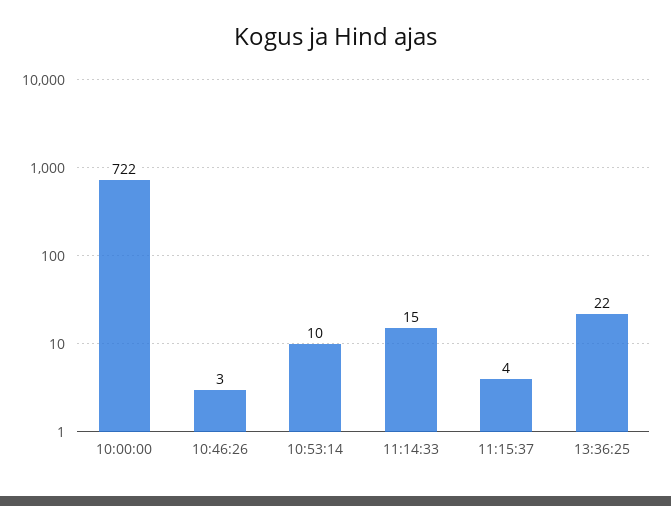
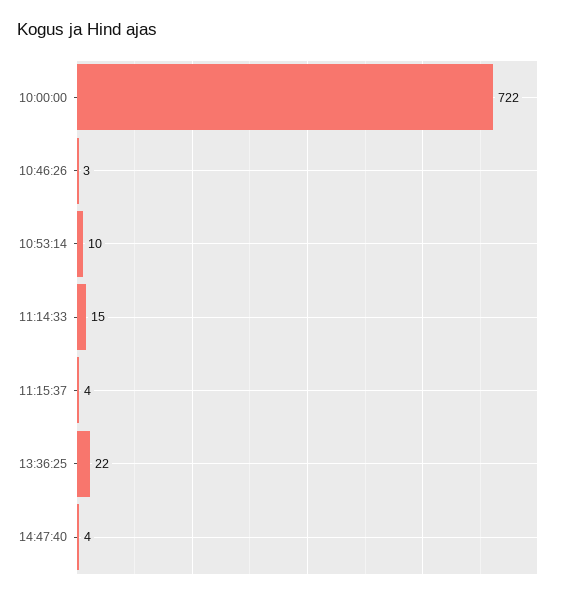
14:47:40: none -> 4

